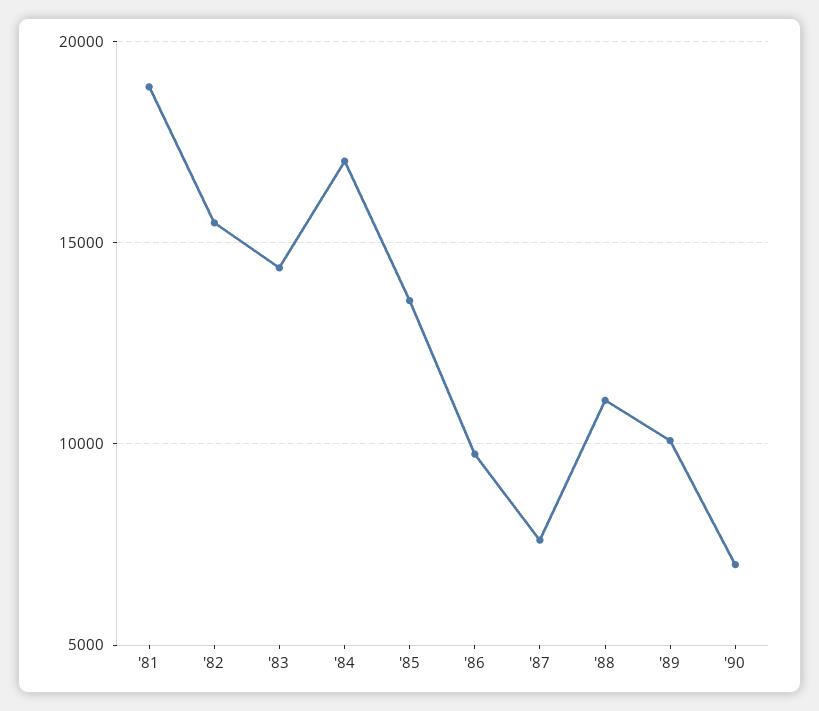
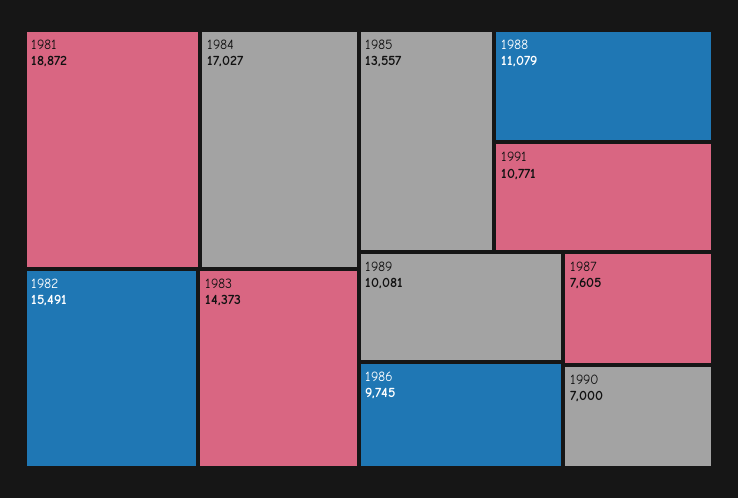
1991: none -> 10771

